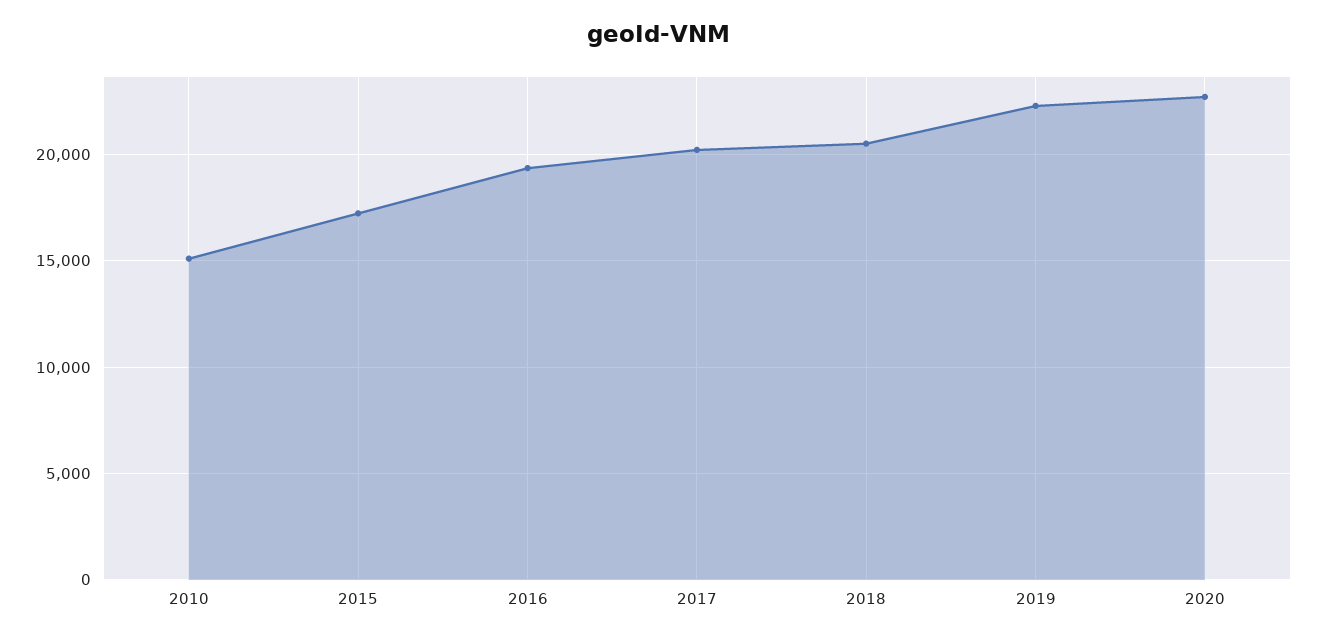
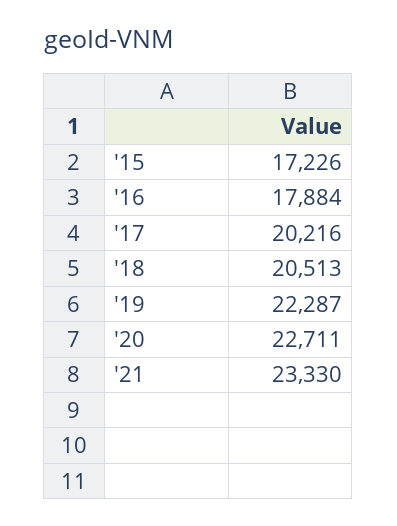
2010: 15000 -> none
2016: 19500 -> 17884
'21: none -> 23330

